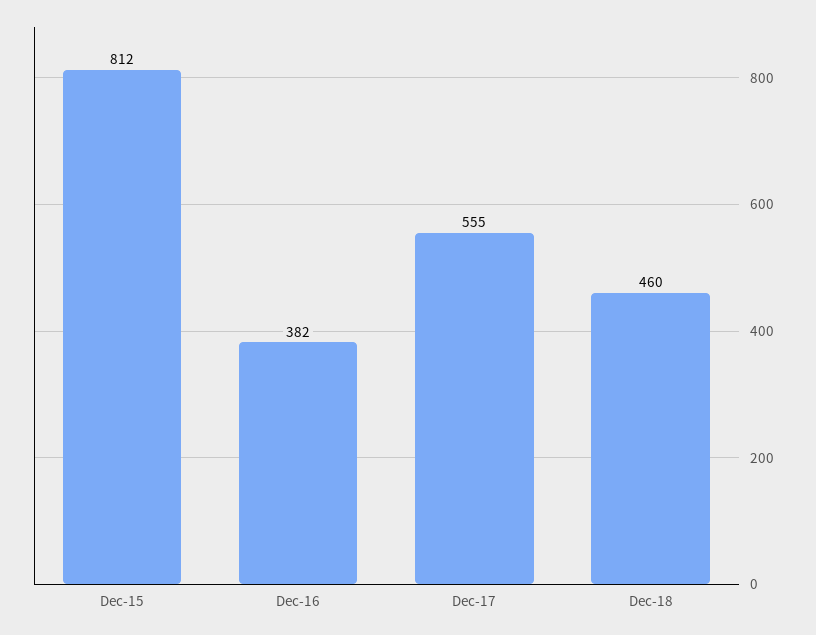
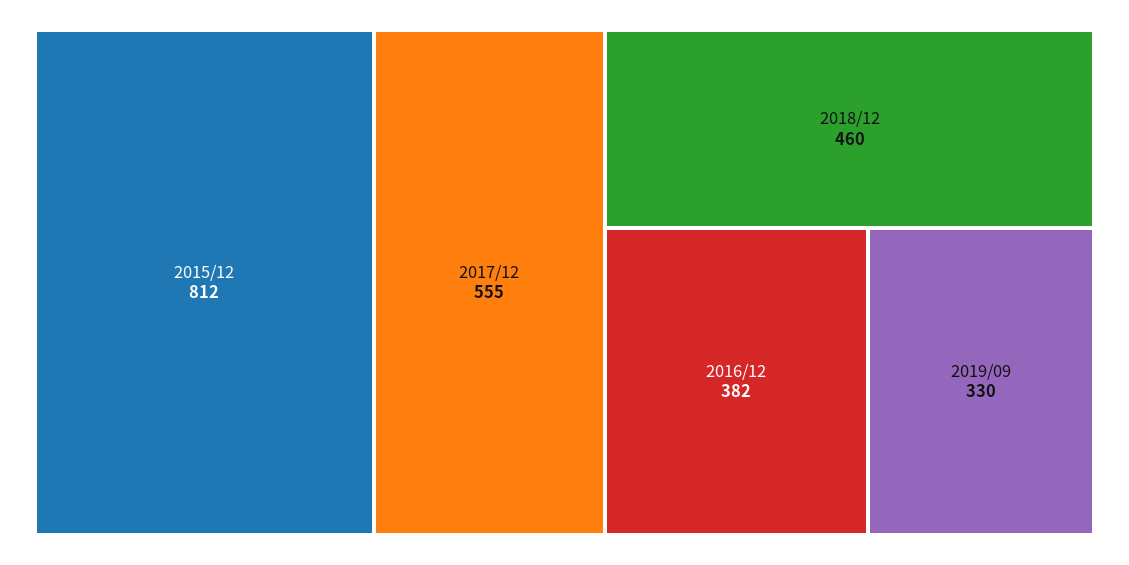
2019/09: none -> 330

